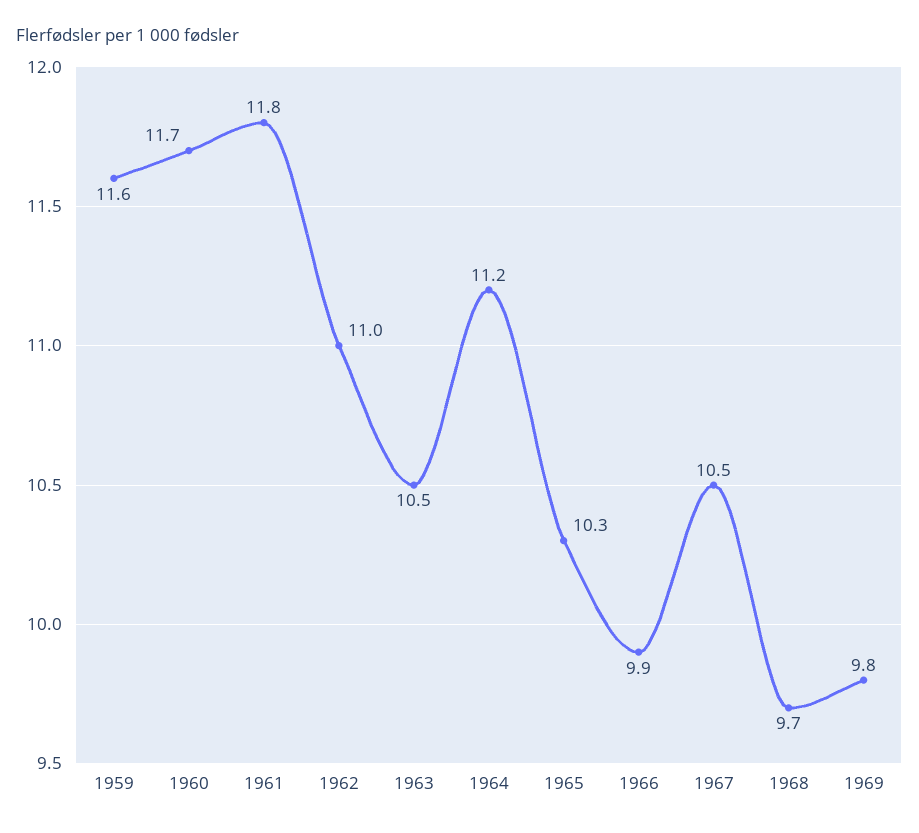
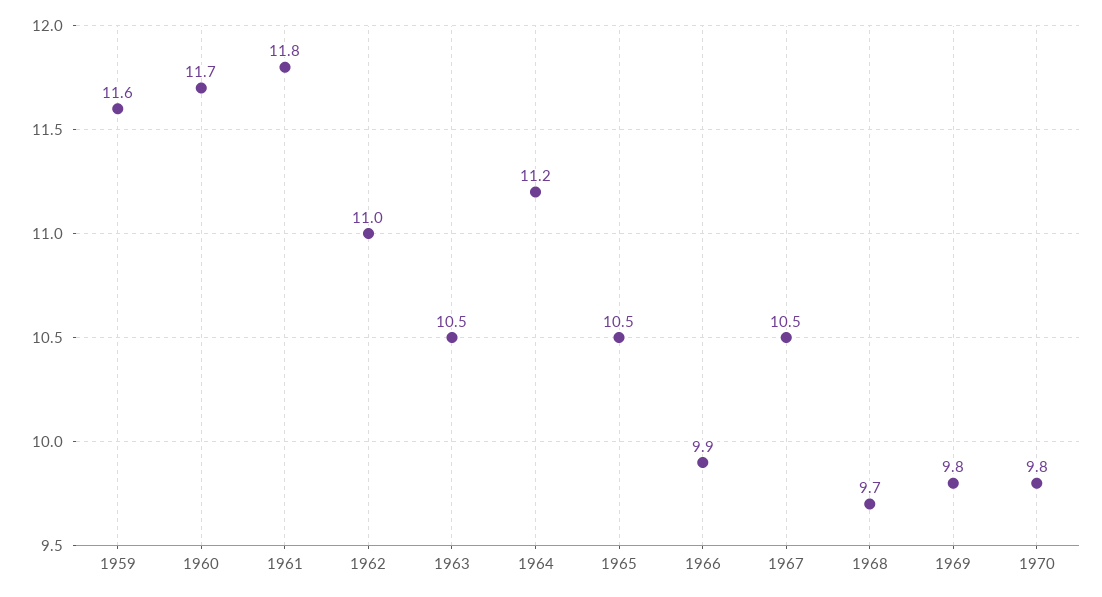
1965: 10.3 -> 10.5
1970: none -> 9.8

